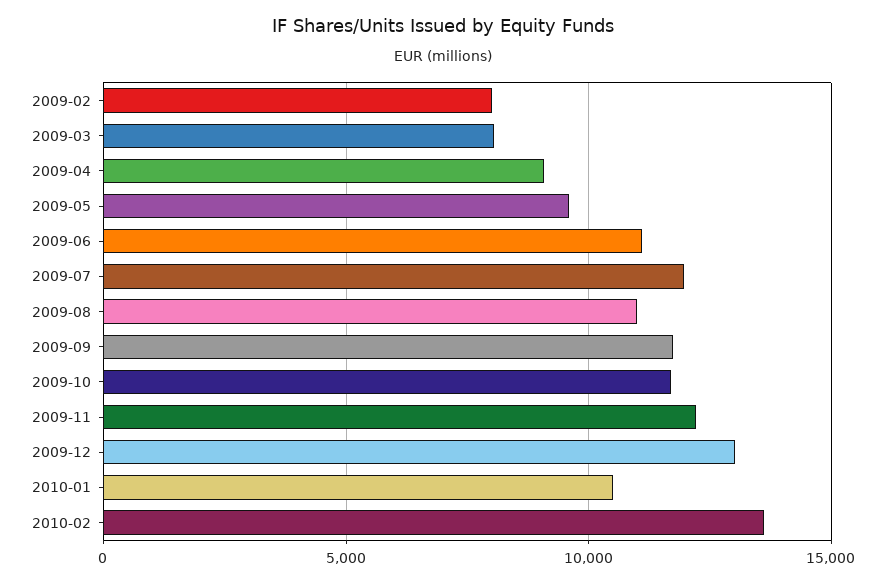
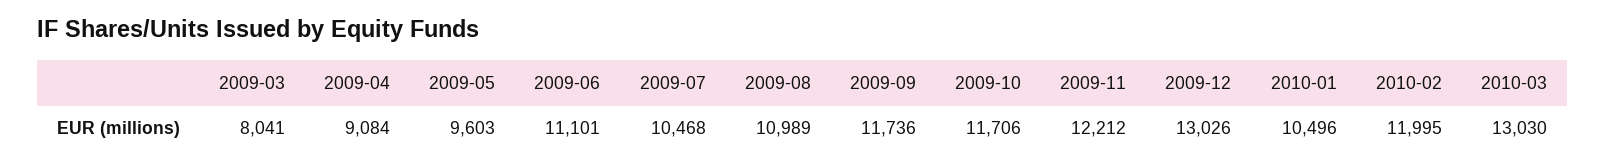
2009-02: 8000 -> none
2009-07: 12000 -> 10468
2010-02: 13500 -> 11995
2010-03: none -> 13030

